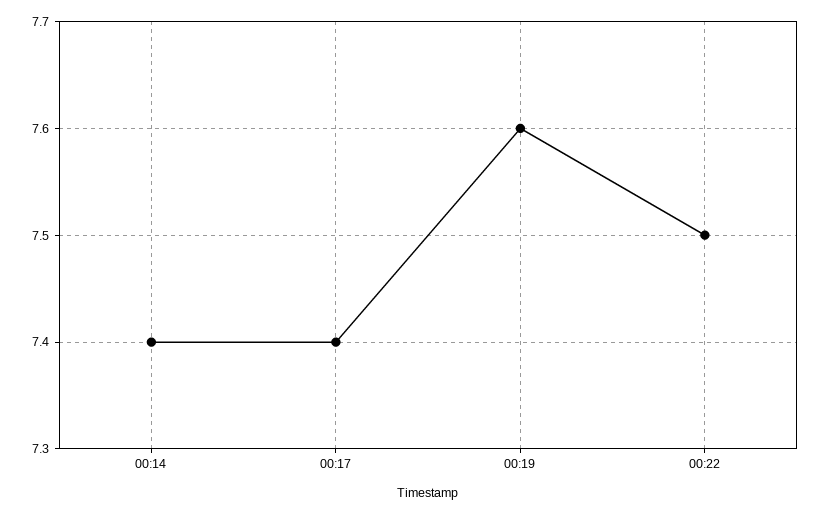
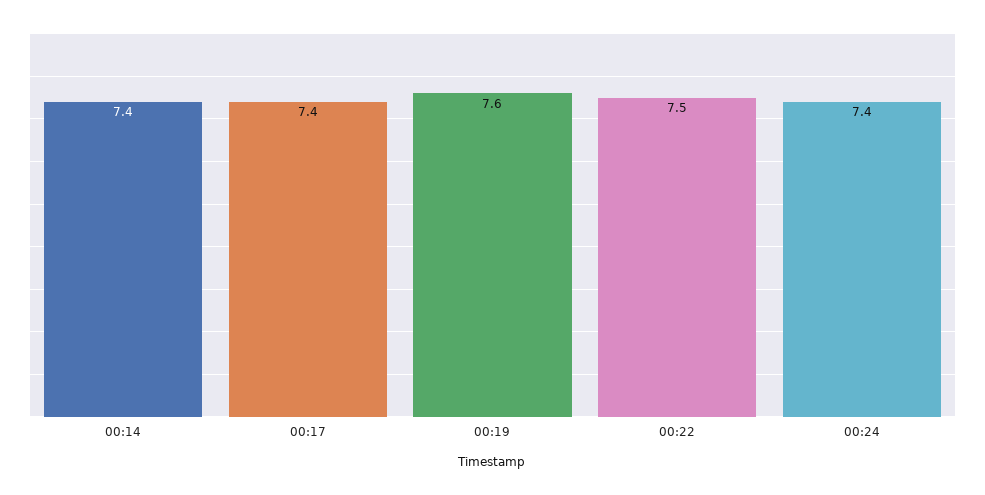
00:24: none -> 7.4

